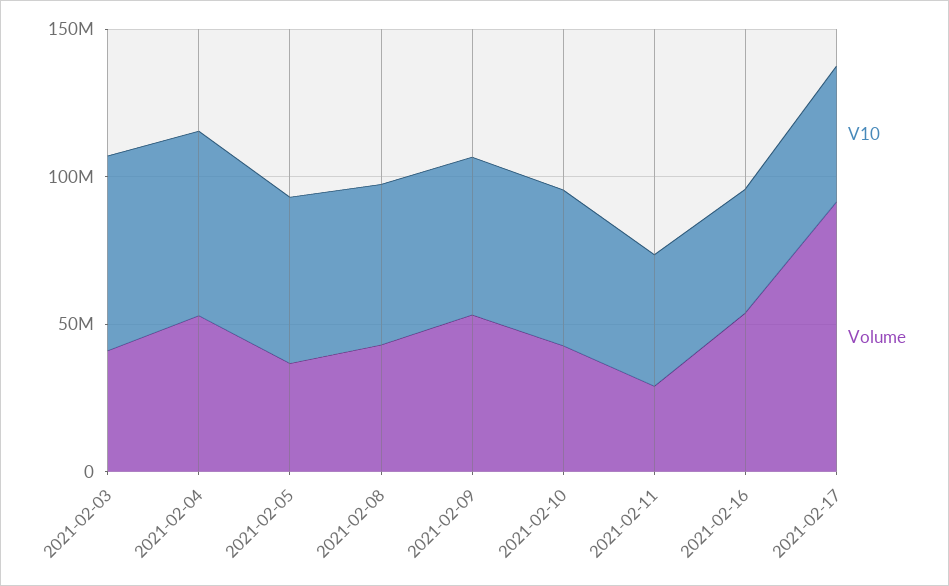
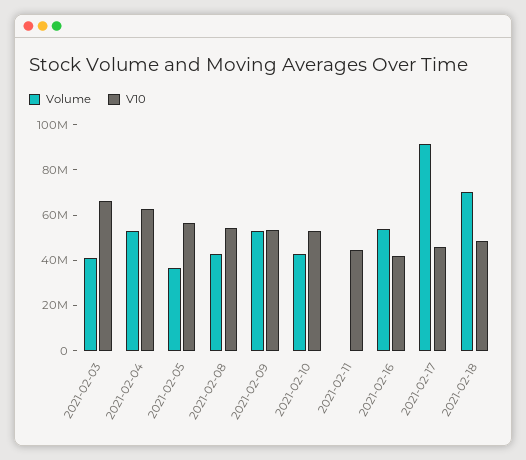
Volume, 2021-02-11: 30000000 -> 0
Volume, 2021-02-18: none -> 70000000
V10, 2021-02-18: none -> 50000000

